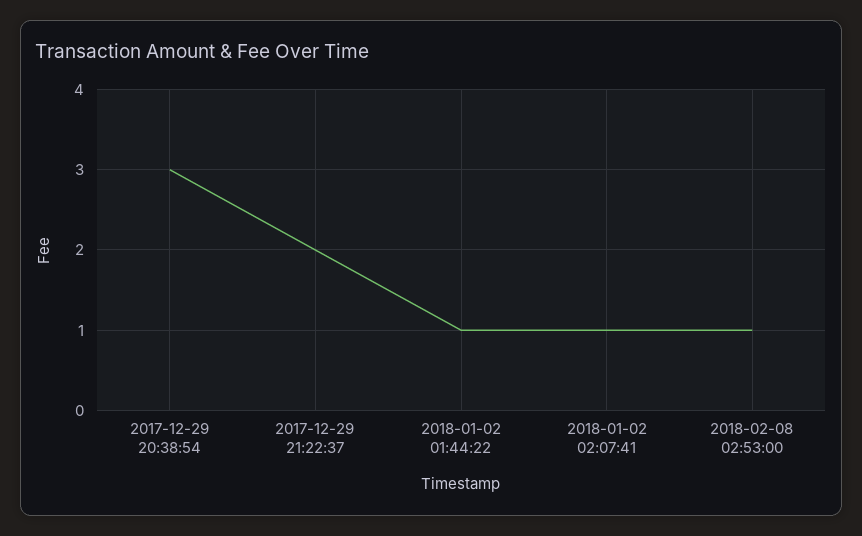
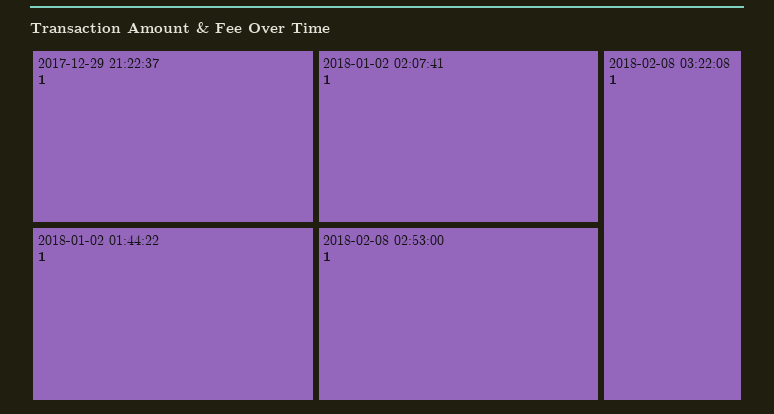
2017-12-29 20:38:54: 3 -> none
2017-12-29 21:22:37: 2 -> 1
2018-02-08 03:22:08: none -> 1

